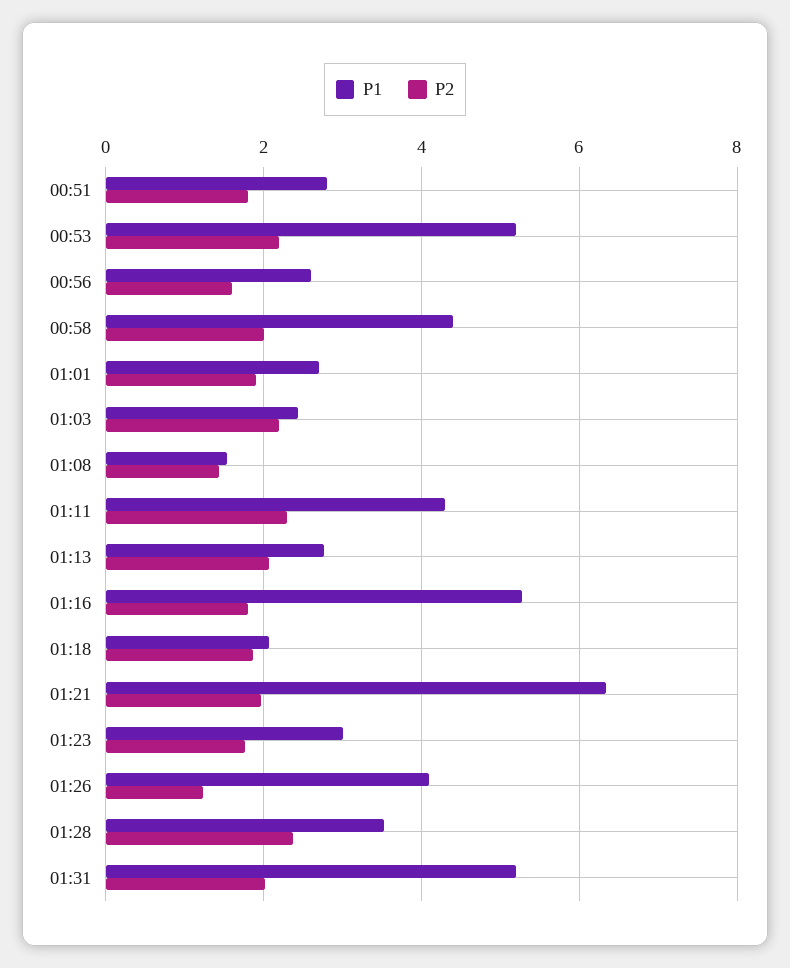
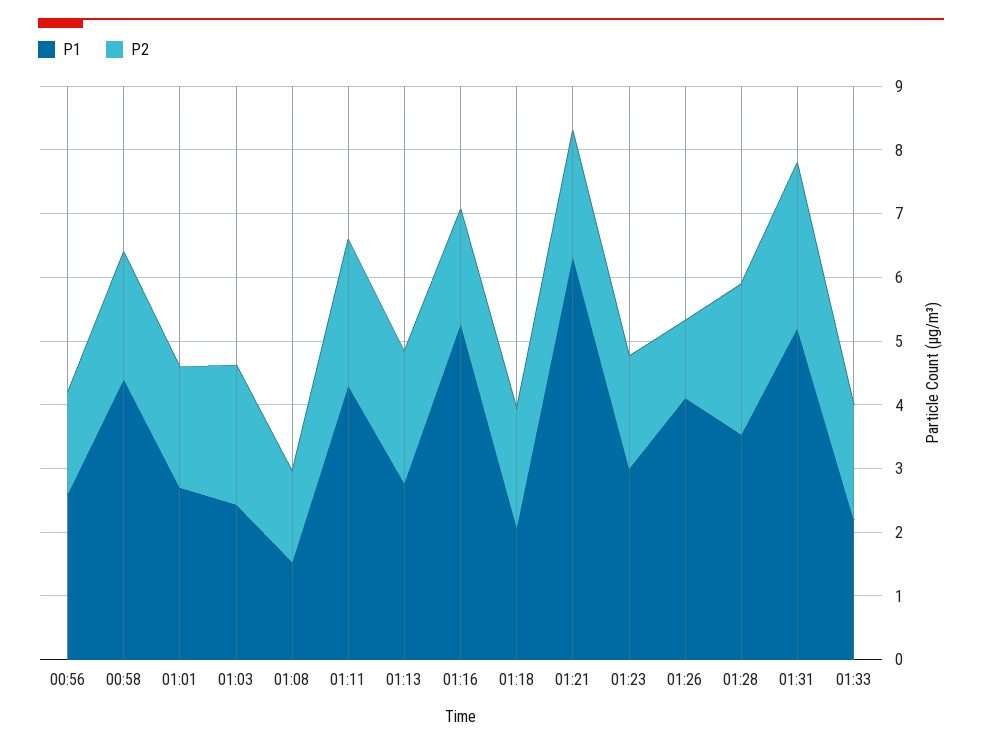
P1, 00:51: 2.8 -> none
P2, 00:51: 1.8 -> none
P1, 00:53: 5.2 -> none
P2, 00:53: 2.2 -> none
P2, 01:31: 2 -> 2.6
P1, 01:33: none -> 2.2
P2, 01:33: none -> 1.8

